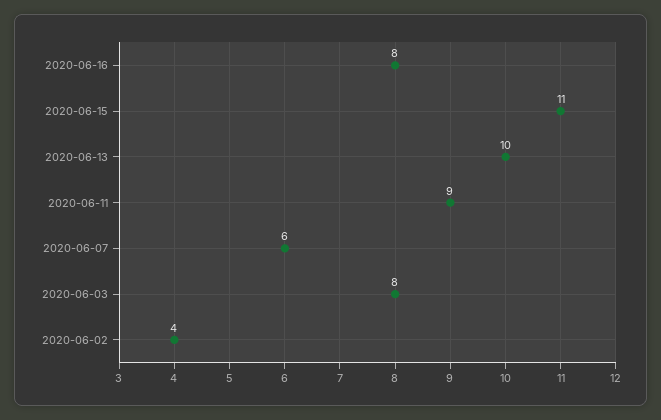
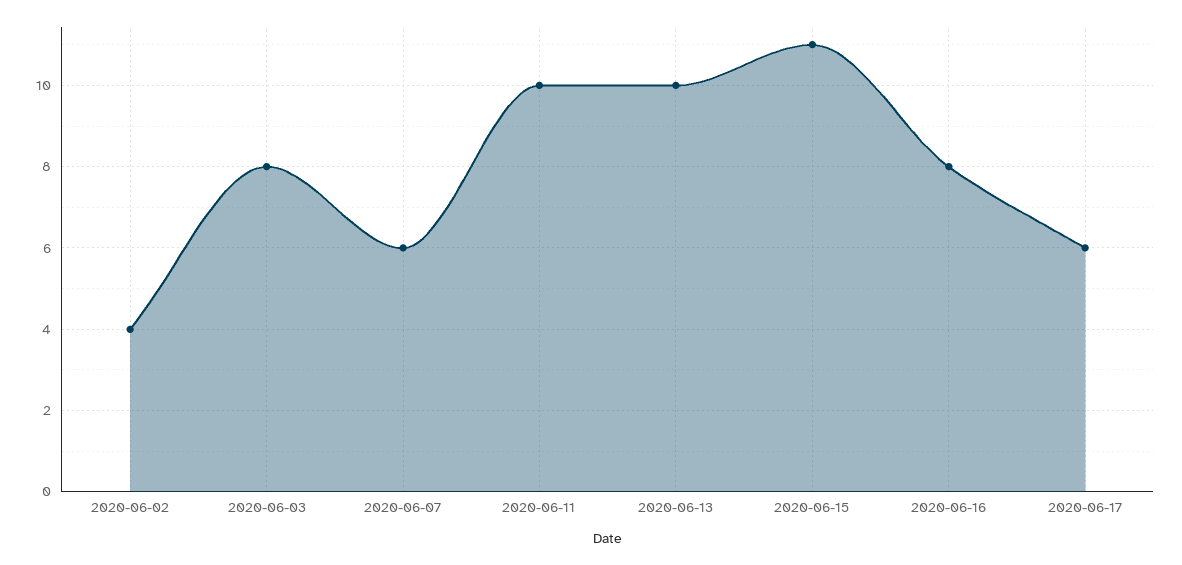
2020-06-11: 9 -> 10
2020-06-17: none -> 6

